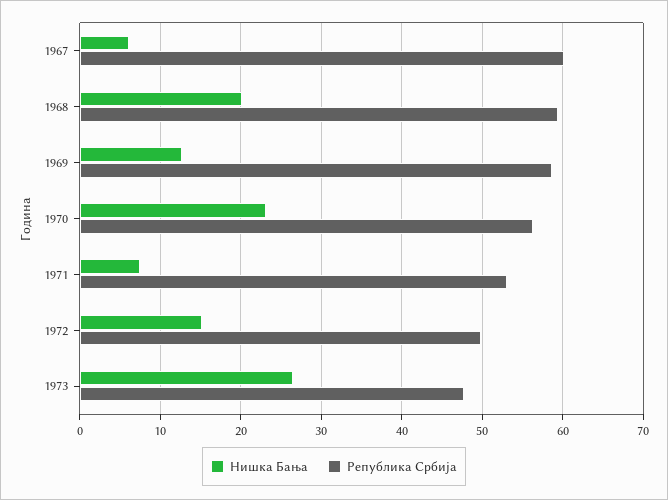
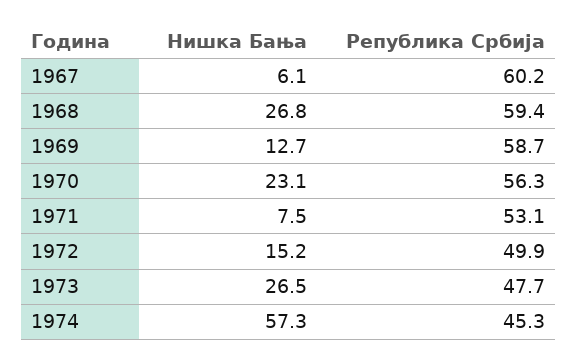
Нишка Бања, 1968: 20 -> 26.8
Нишка Бања, 1974: none -> 57.3
Република Србија, 1974: none -> 45.3

